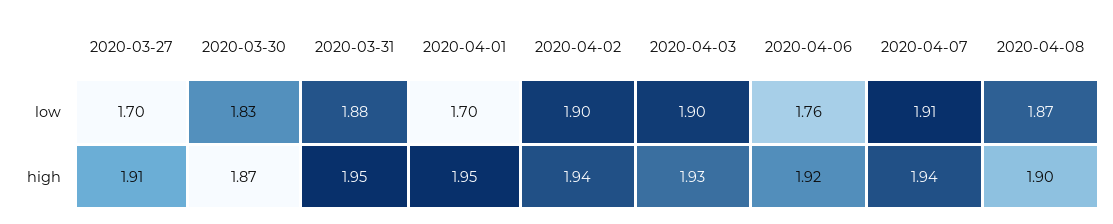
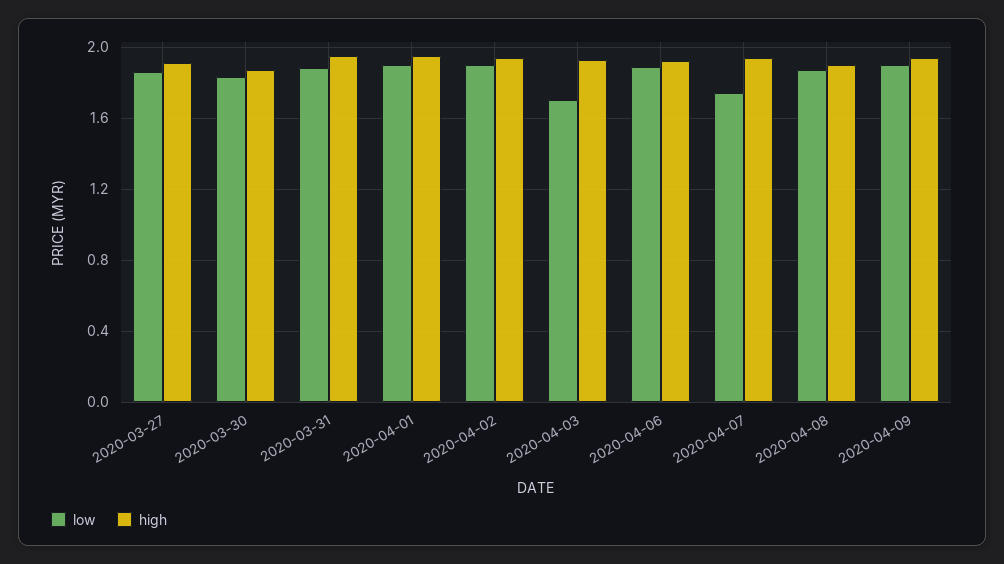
low, 2020-03-27: 1.7 -> 1.85
low, 2020-04-01: 1.7 -> 1.9
low, 2020-04-03: 1.9 -> 1.7
low, 2020-04-06: 1.76 -> 1.9
low, 2020-04-07: 1.91 -> 1.75
low, 2020-04-09: none -> 1.9
high, 2020-04-09: none -> 1.95

